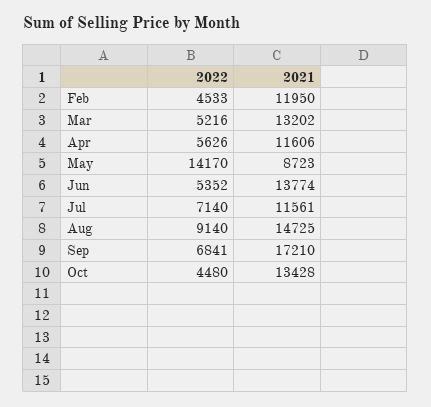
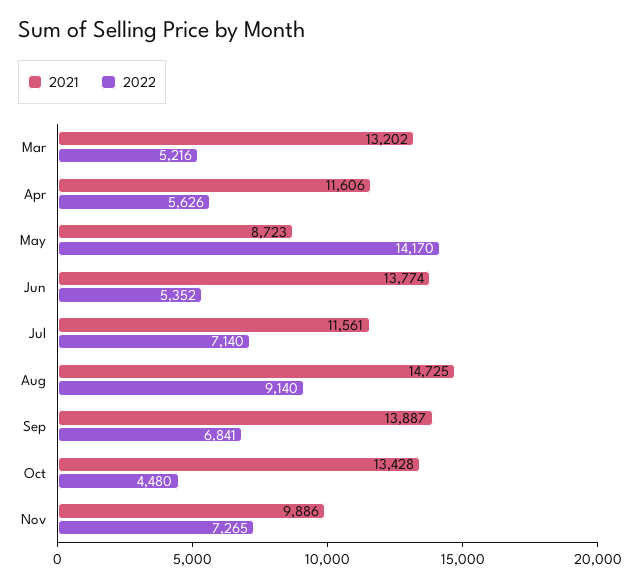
2022, Feb: 4533 -> none
2021, Feb: 11950 -> none
2021, Sep: 17210 -> 13887
2021, Nov: none -> 9886
2022, Nov: none -> 7265

